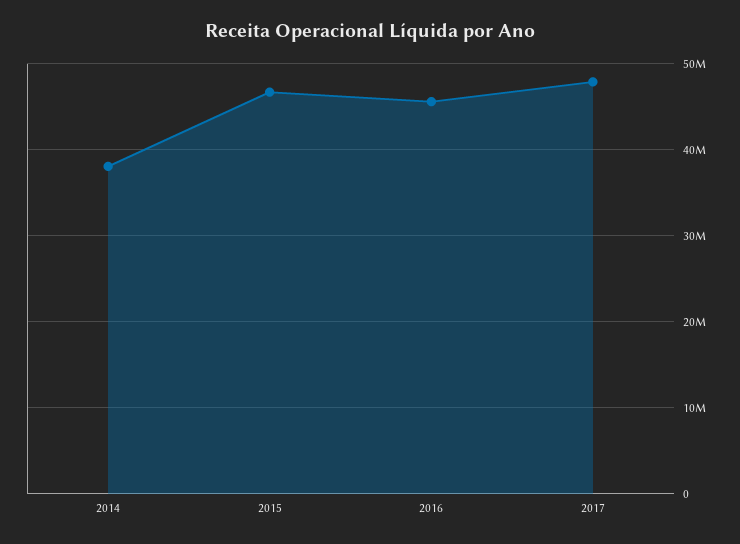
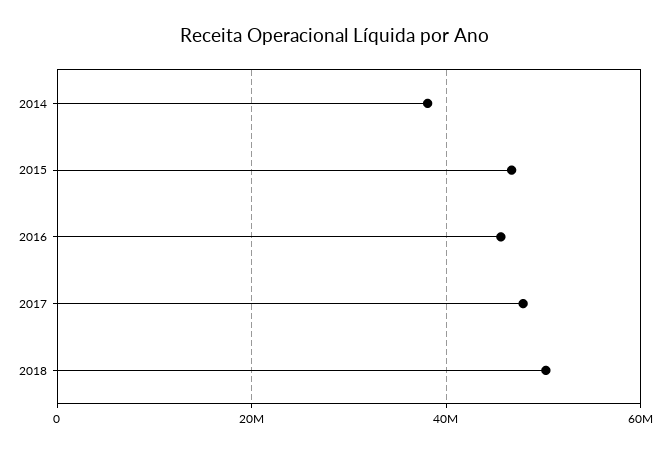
2018: none -> 50000000

